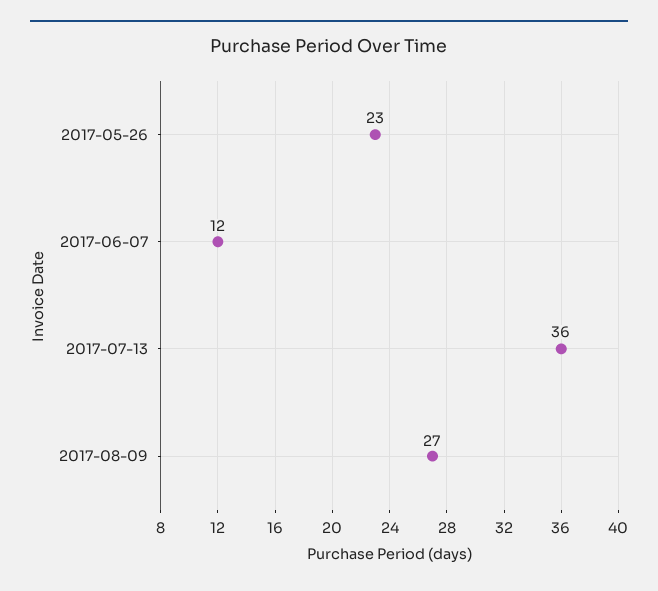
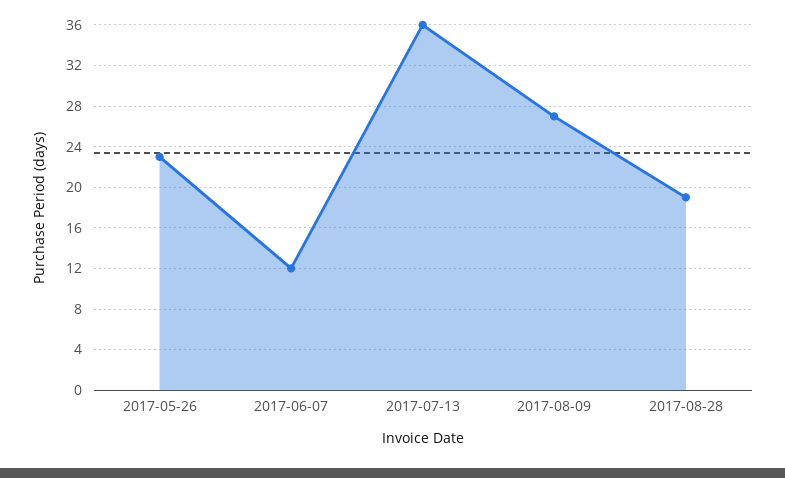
2017-08-28: none -> 19

